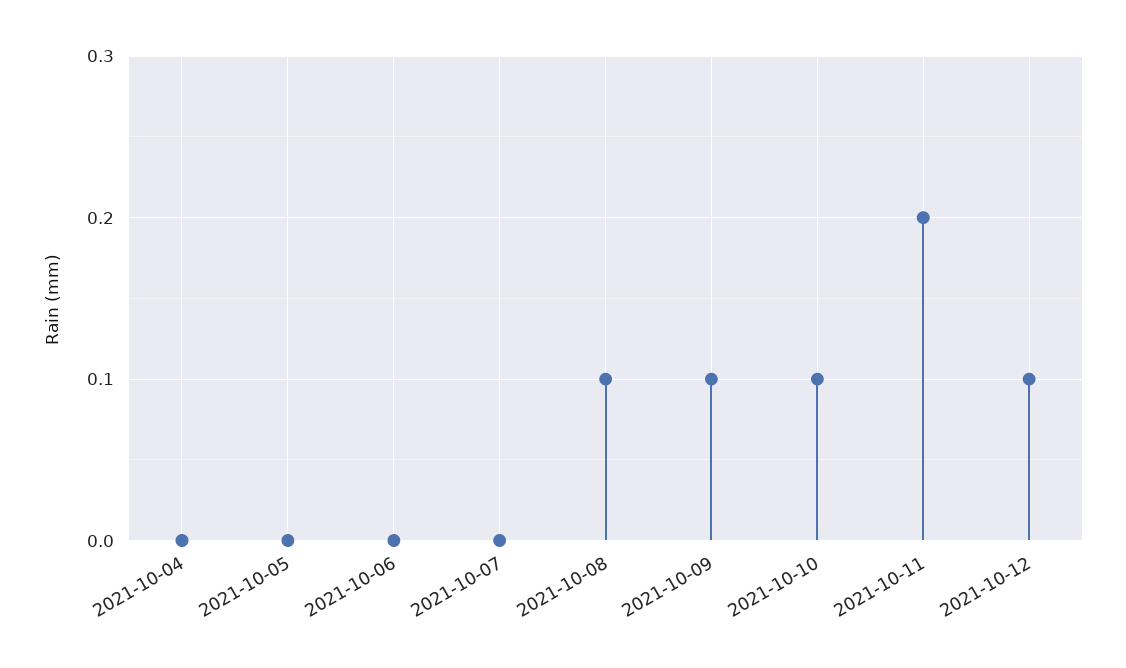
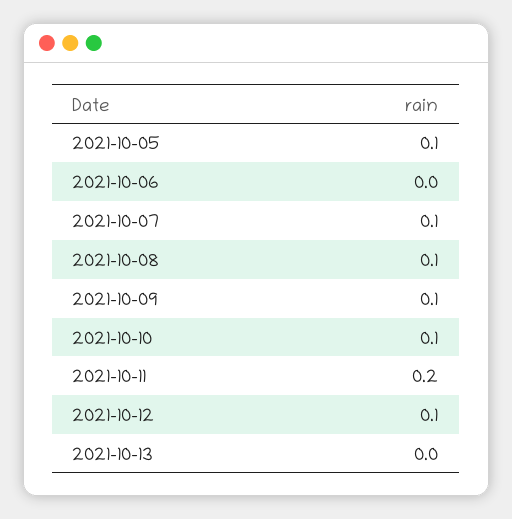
2021-10-04: 0 -> none
2021-10-05: 0 -> 0.1
2021-10-07: 0 -> 0.1
2021-10-13: none -> 0

